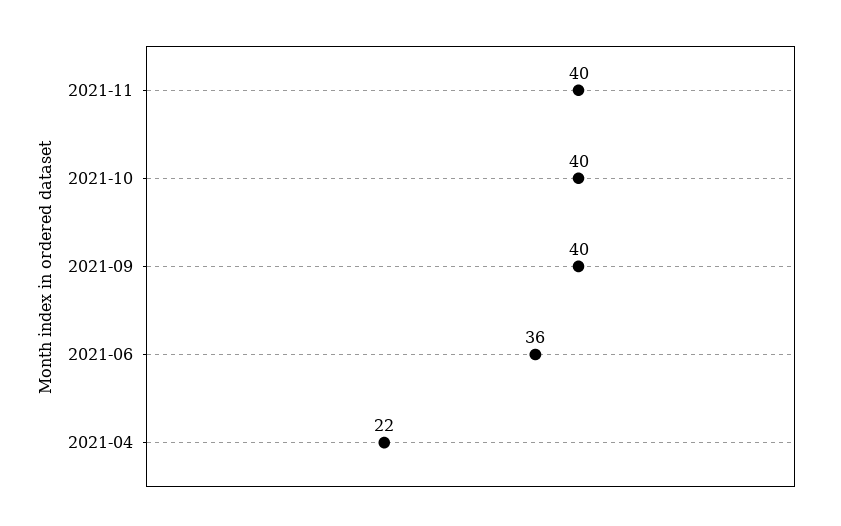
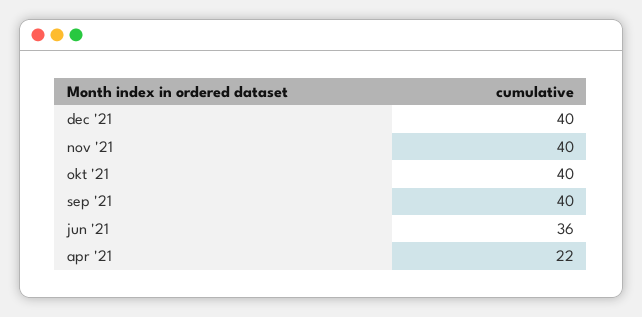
dec '21: none -> 40

